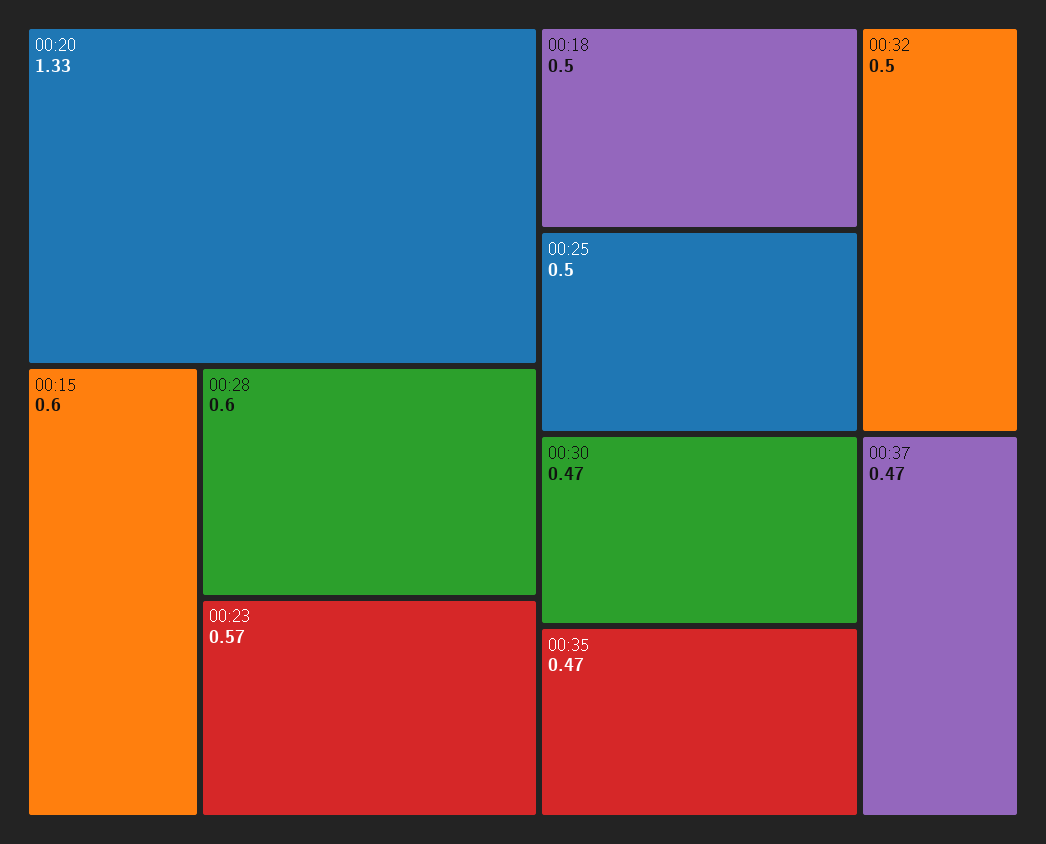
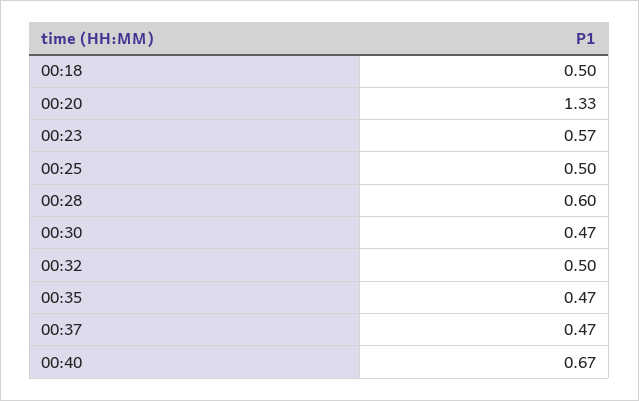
00:15: 0.6 -> none
00:40: none -> 0.67

